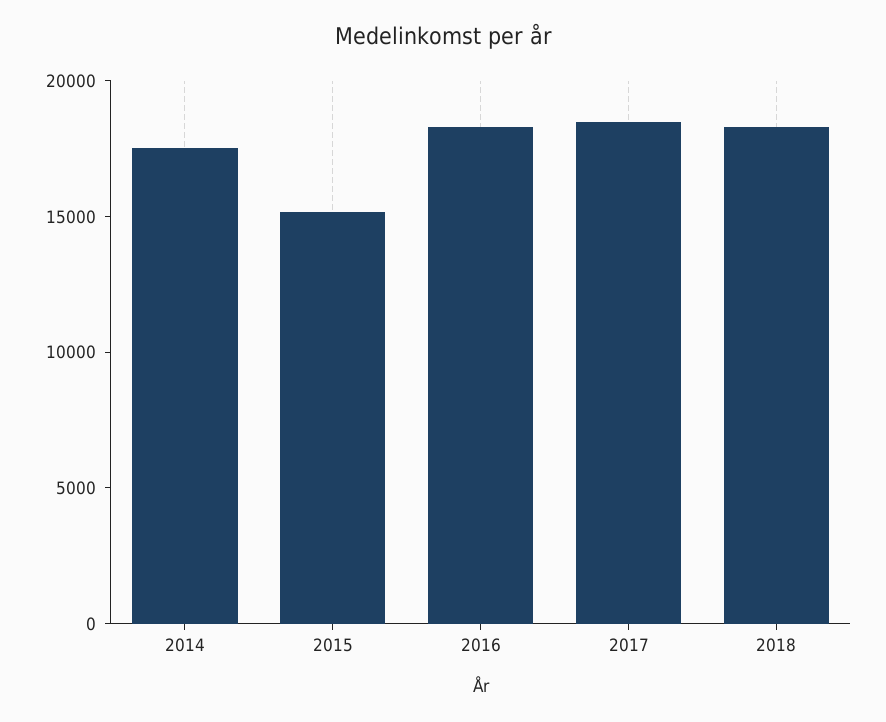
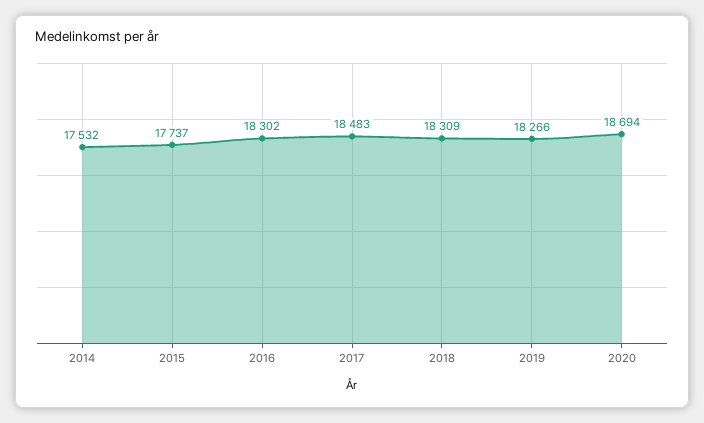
2015: 15000 -> 17737
2019: none -> 18266
2020: none -> 18694

